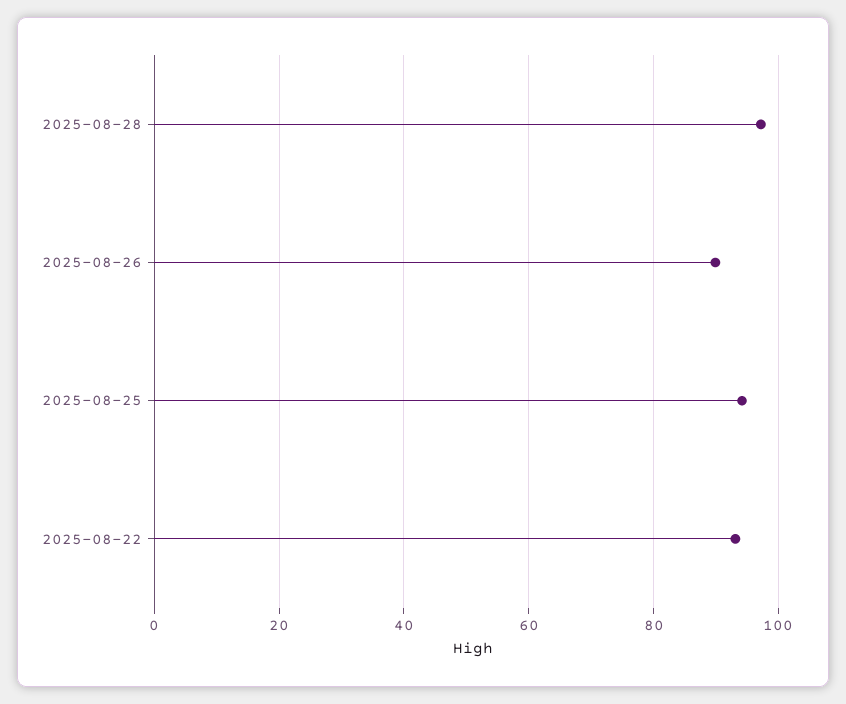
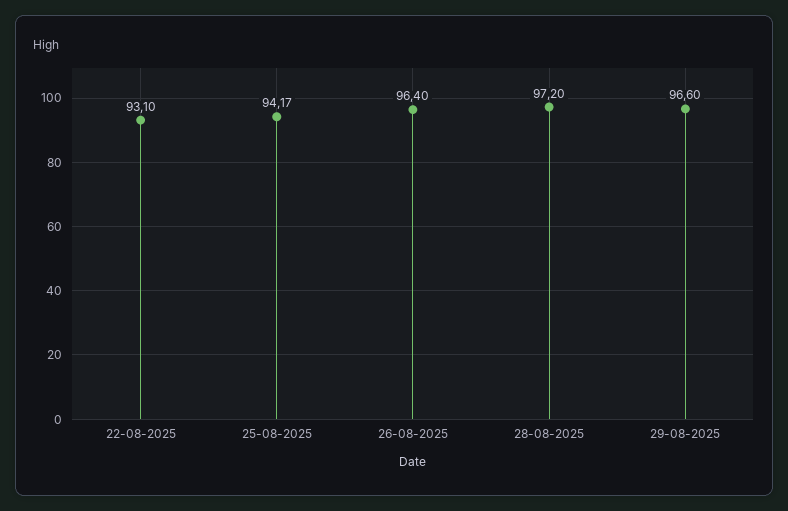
2025-08-26: 90 -> 96.4
29-08-2025: none -> 96.6

